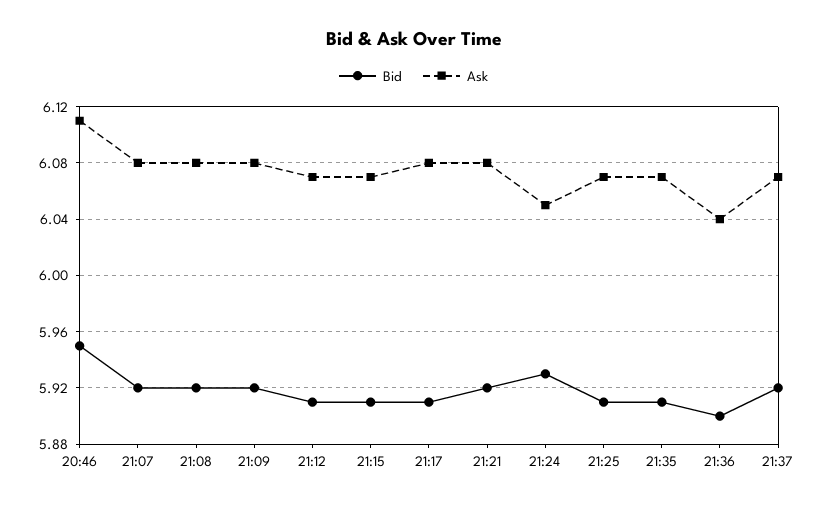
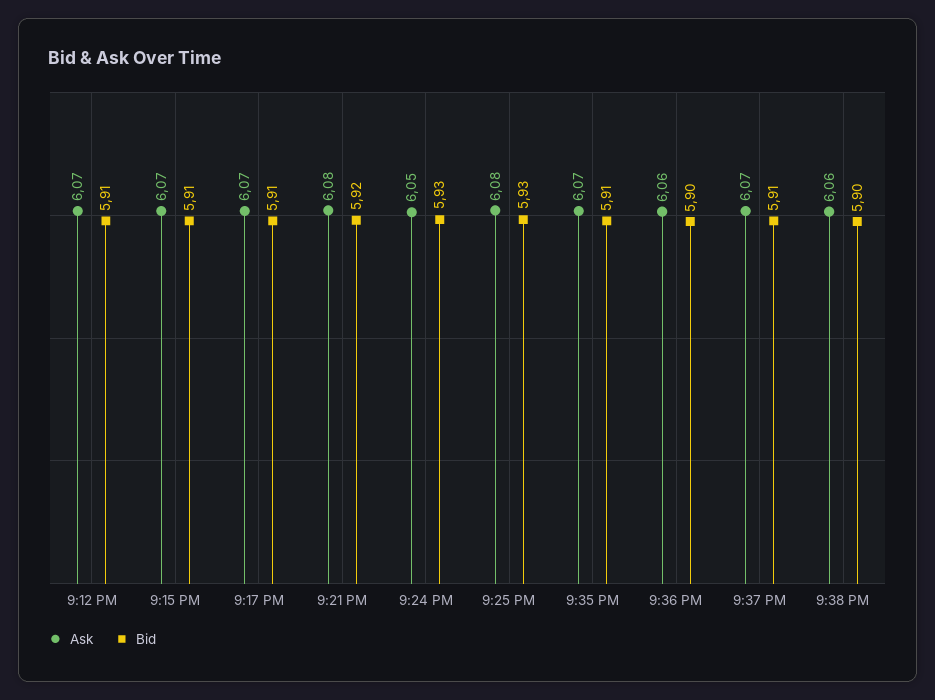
Bid, 20:46: 5.95 -> none
Ask, 20:46: 6.11 -> none
Bid, 21:07: 5.92 -> none
Ask, 21:07: 6.08 -> none
Bid, 21:08: 5.92 -> none
Ask, 21:08: 6.08 -> none
Bid, 21:09: 5.92 -> none
Ask, 21:09: 6.08 -> none
Ask, 21:17: 6.08 -> 6.07
Bid, 21:25: 5.91 -> 5.93
Ask, 21:25: 6.07 -> 6.08
Ask, 21:36: 6.04 -> 6.06
Bid, 21:37: 5.92 -> 5.91
Ask, 9:38 PM: none -> 6.06
Bid, 9:38 PM: none -> 5.9

